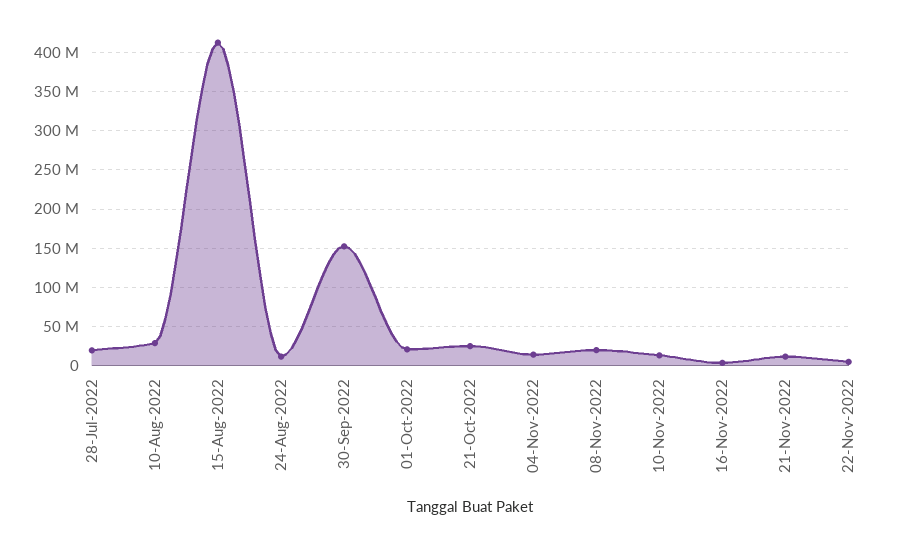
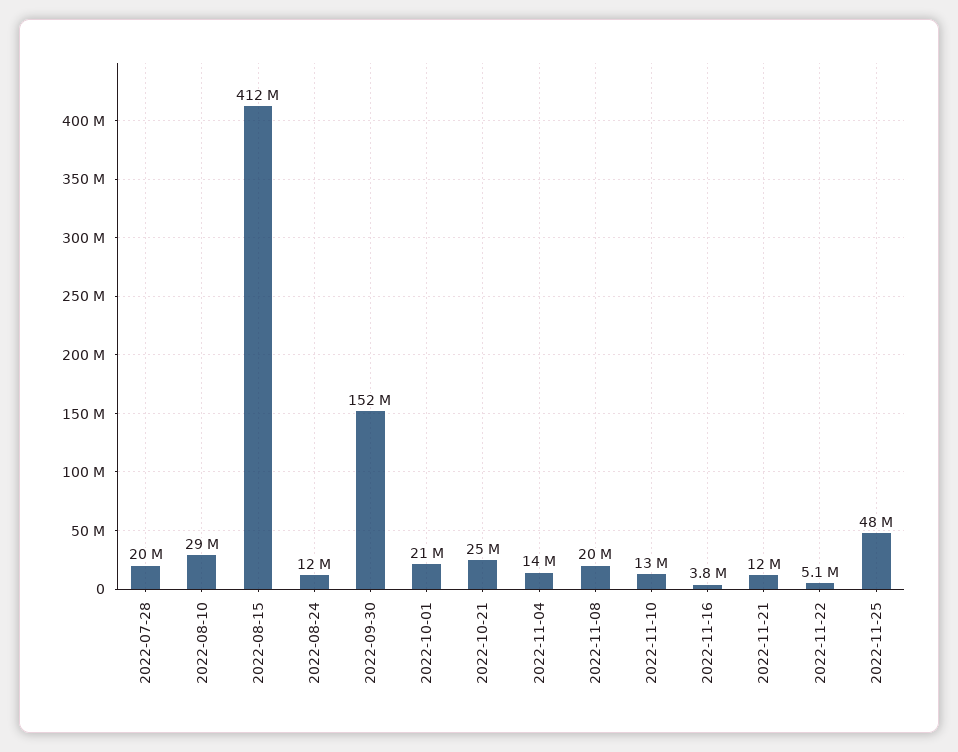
2022-11-25: none -> 48000000

